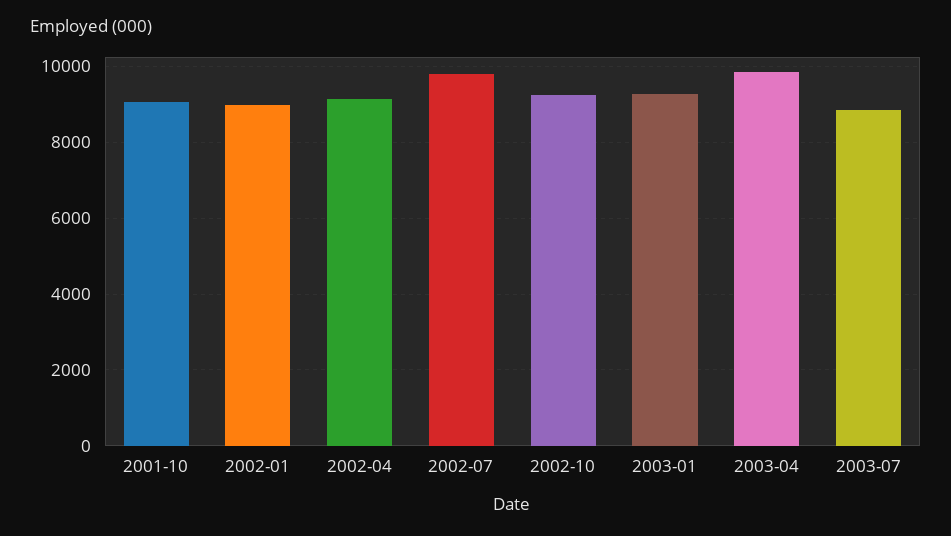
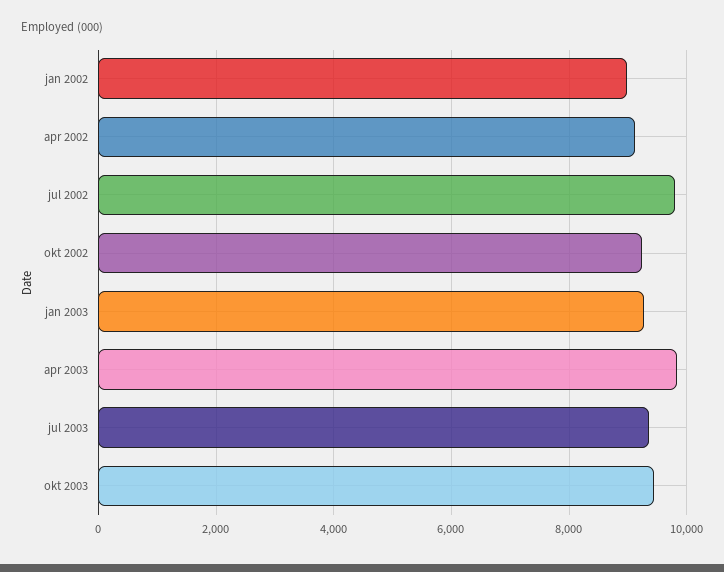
2001-10: 9000 -> none
2003-07: 8800 -> 9400
okt 2003: none -> 9400

